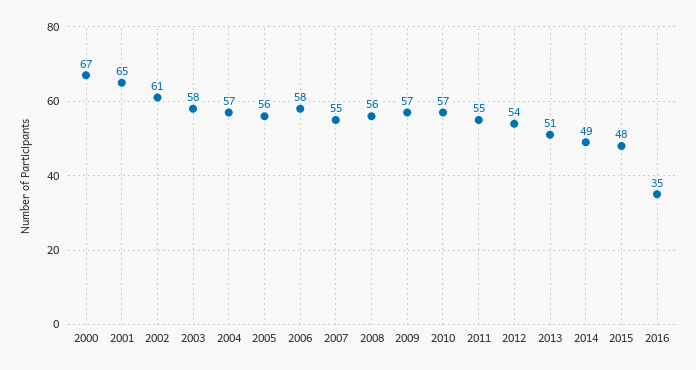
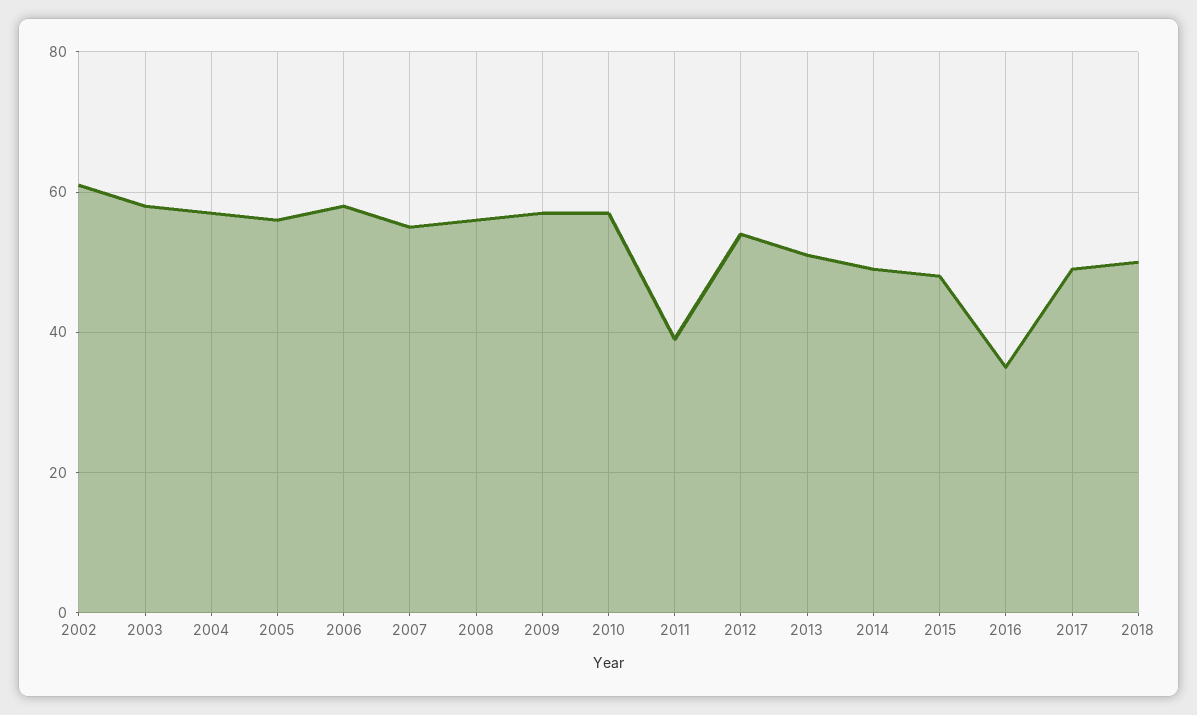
2000: 67 -> none
2001: 65 -> none
2011: 55 -> 40
2017: none -> 50
2018: none -> 50

